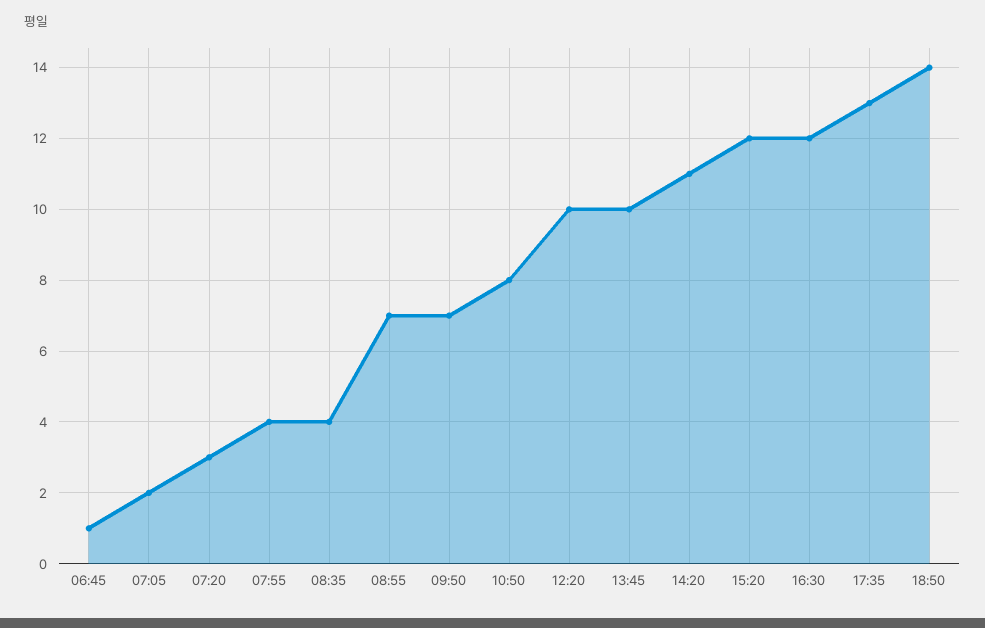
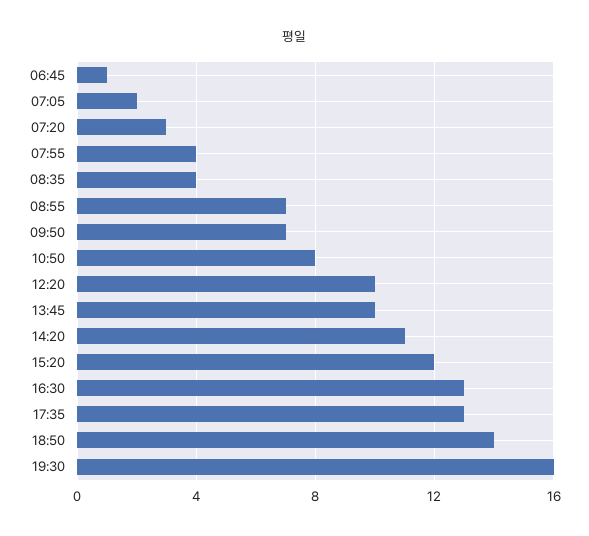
16:30: 12 -> 13
19:30: none -> 16

